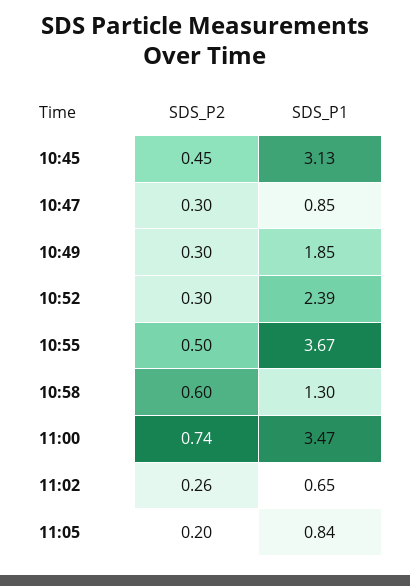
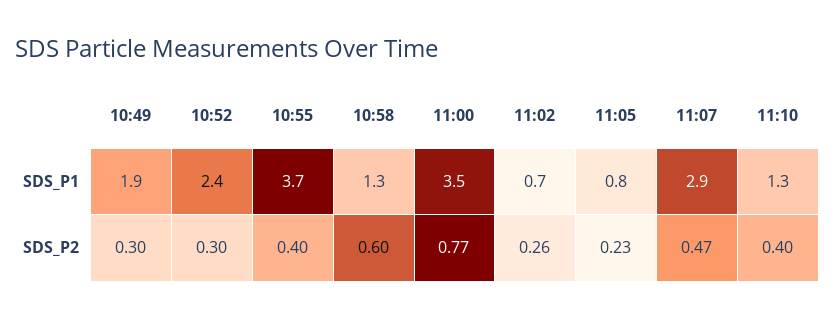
SDS_P2, 10:45: 0.45 -> none
SDS_P1, 10:45: 3.13 -> none
SDS_P2, 10:47: 0.3 -> none
SDS_P1, 10:47: 0.85 -> none
SDS_P2, 10:55: 0.5 -> 0.4
SDS_P2, 11:00: 0.74 -> 0.77
SDS_P2, 11:05: 0.2 -> 0.23
SDS_P1, 11:07: none -> 2.9
SDS_P1, 11:10: none -> 1.3
SDS_P2, 11:07: none -> 0.47
SDS_P2, 11:10: none -> 0.4

